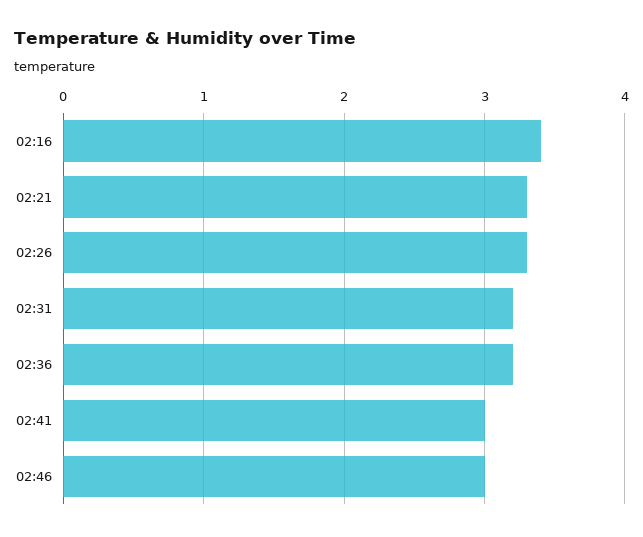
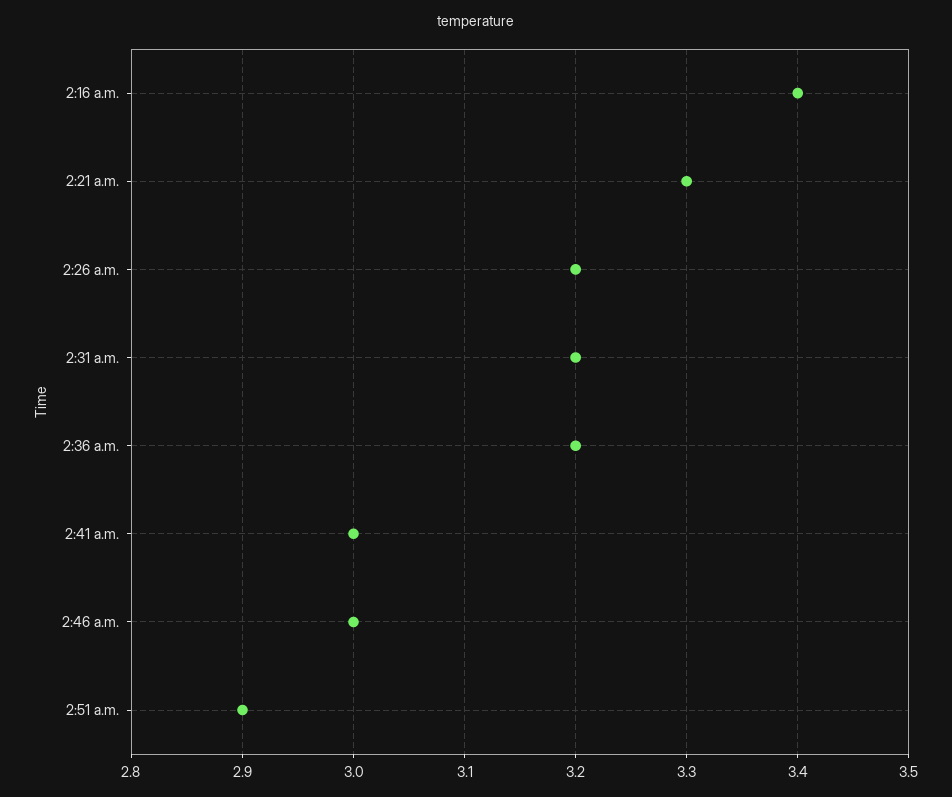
02:26: 3.3 -> 3.2
2:51 a.m.: none -> 2.9

